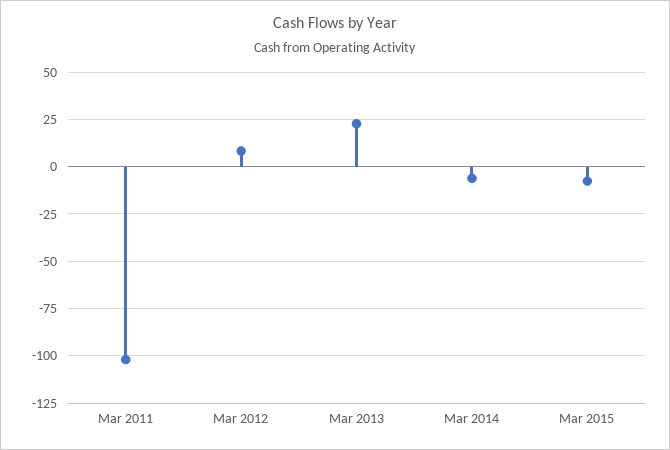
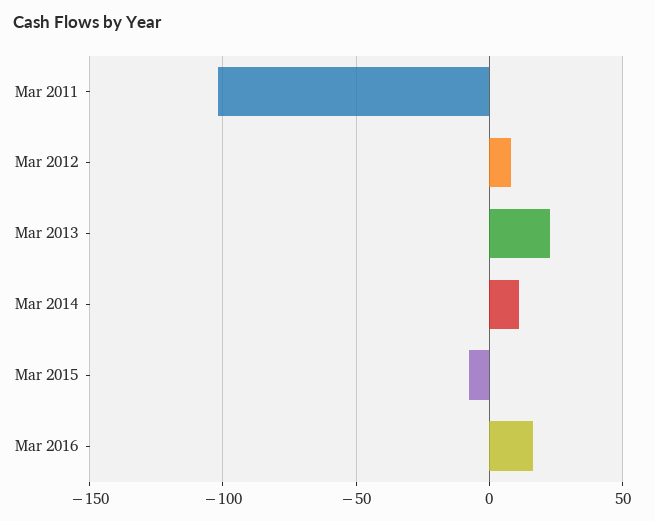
Mar 2014: -5 -> 10
Mar 2016: none -> 15

